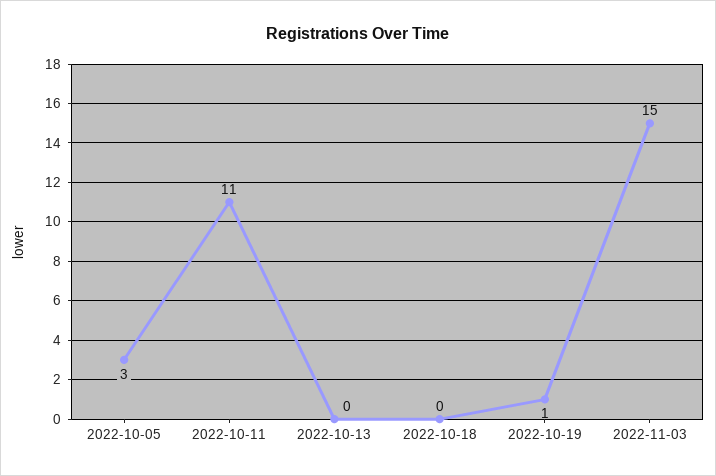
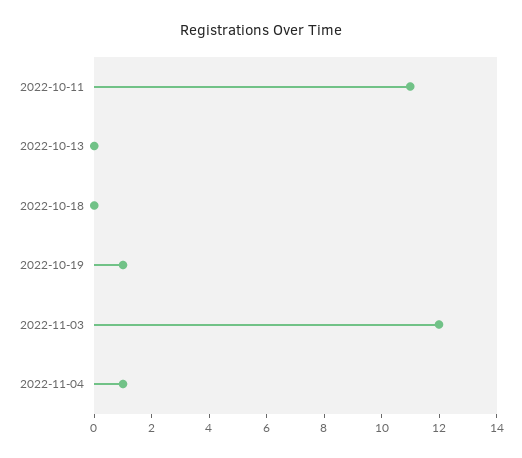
2022-10-05: 3 -> none
2022-11-03: 15 -> 12
2022-11-04: none -> 1

